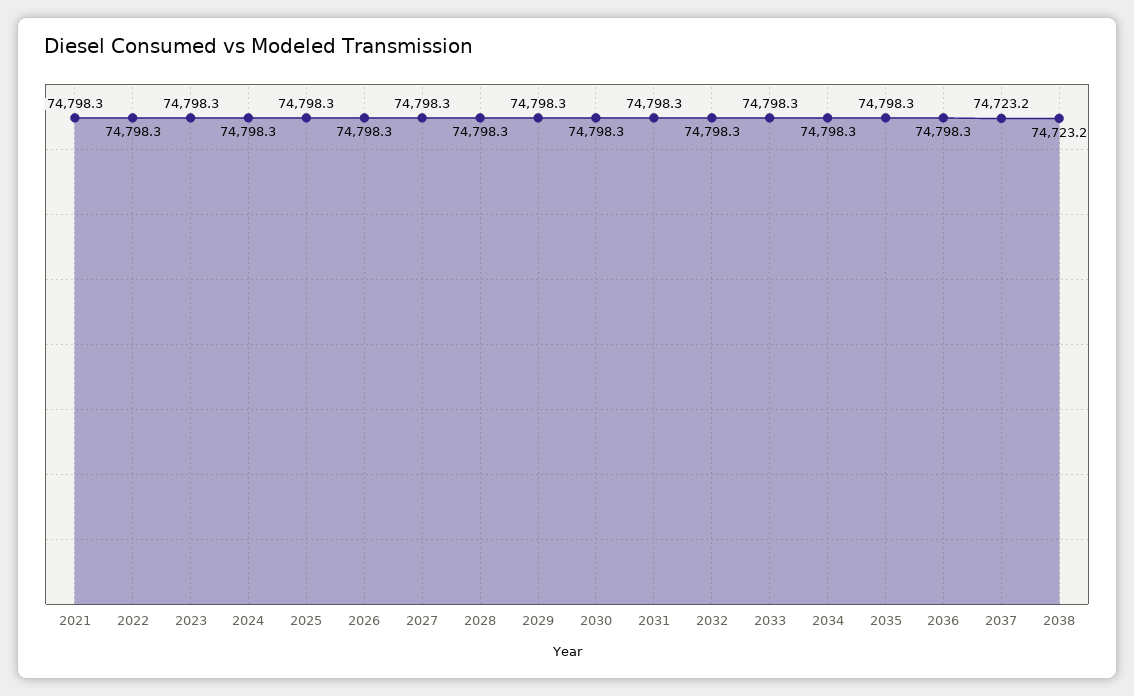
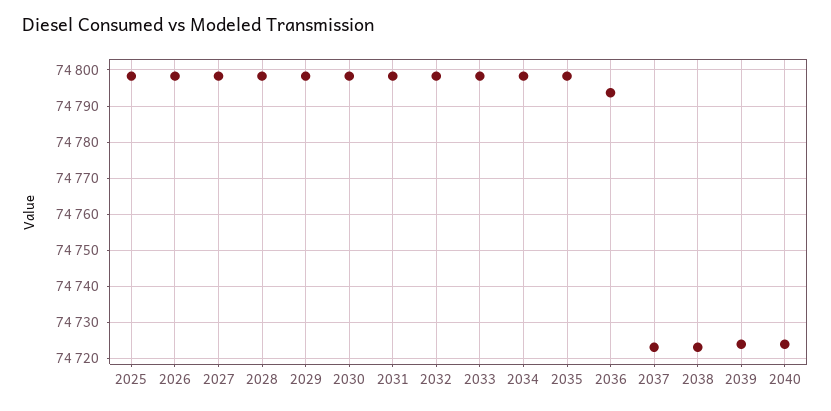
2021: 74798.3 -> none
2022: 74798.3 -> none
2023: 74798.3 -> none
2024: 74798.3 -> none
2036: 74798.3 -> 74794
2039: none -> 74724
2040: none -> 74724

